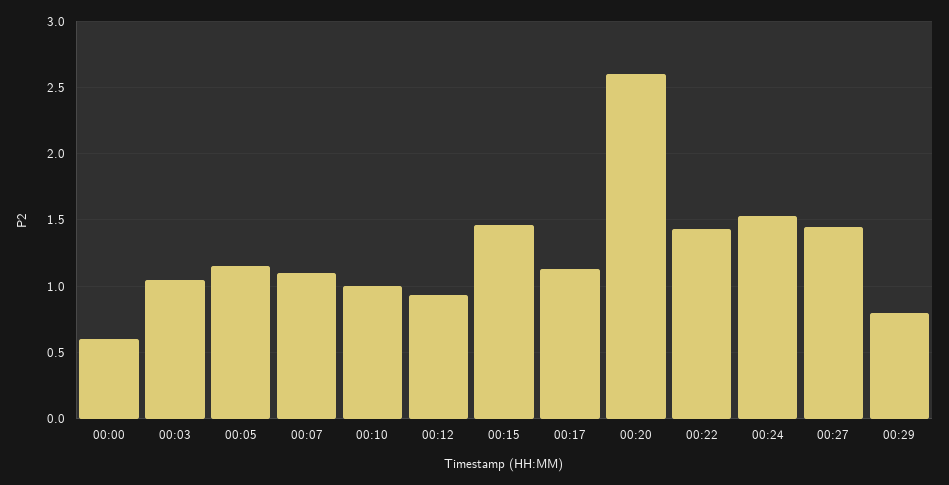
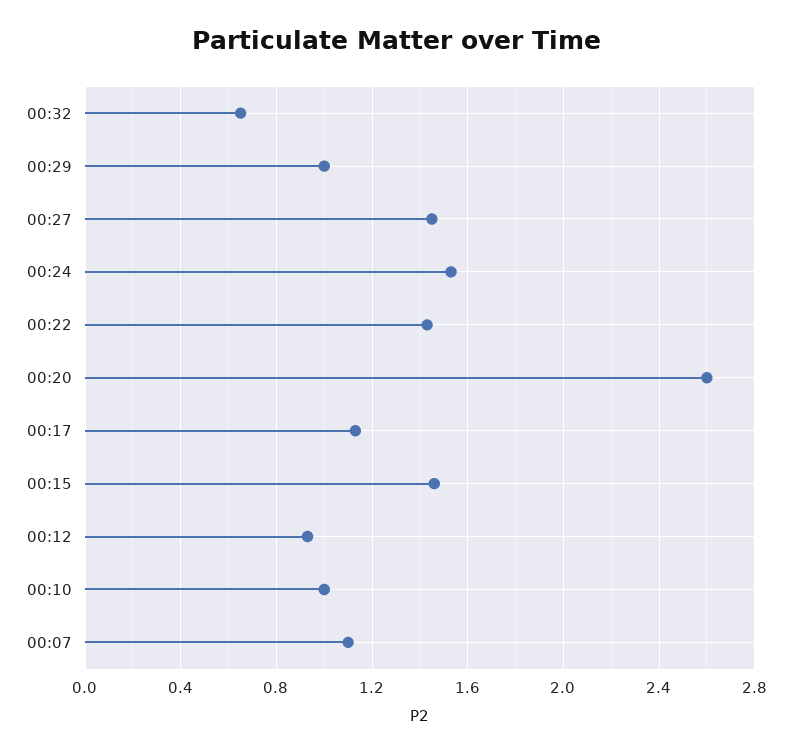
00:00: 0.6 -> none
00:03: 1.05 -> none
00:05: 1.15 -> none
00:29: 0.8 -> 1
00:32: none -> 0.65

